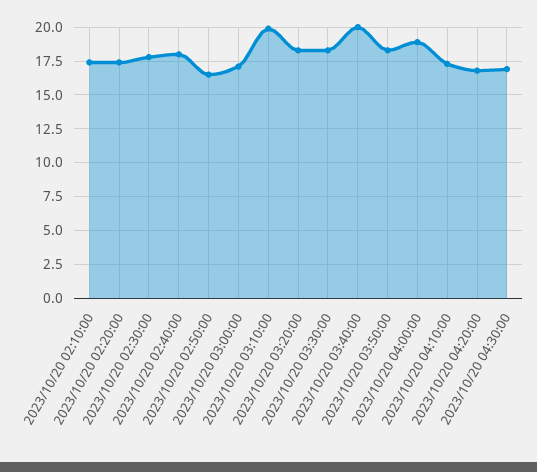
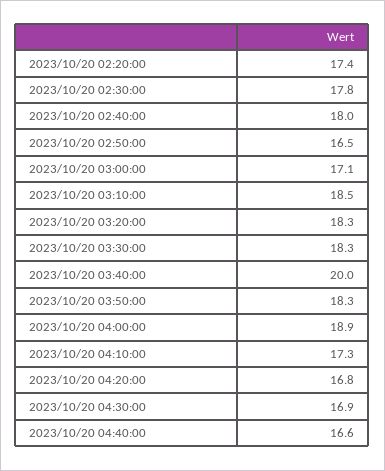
2023/10/20 02:10:00: 17.5 -> none
2023/10/20 03:10:00: 20 -> 18.5
2023/10/20 04:40:00: none -> 16.6

